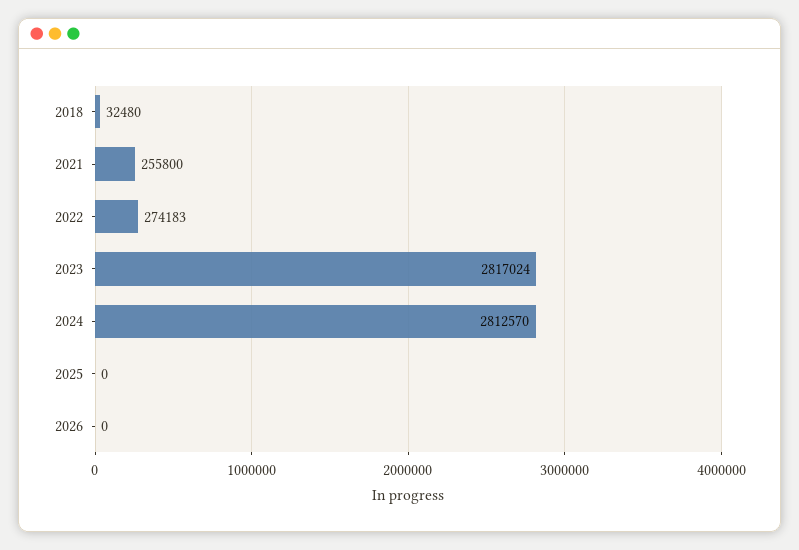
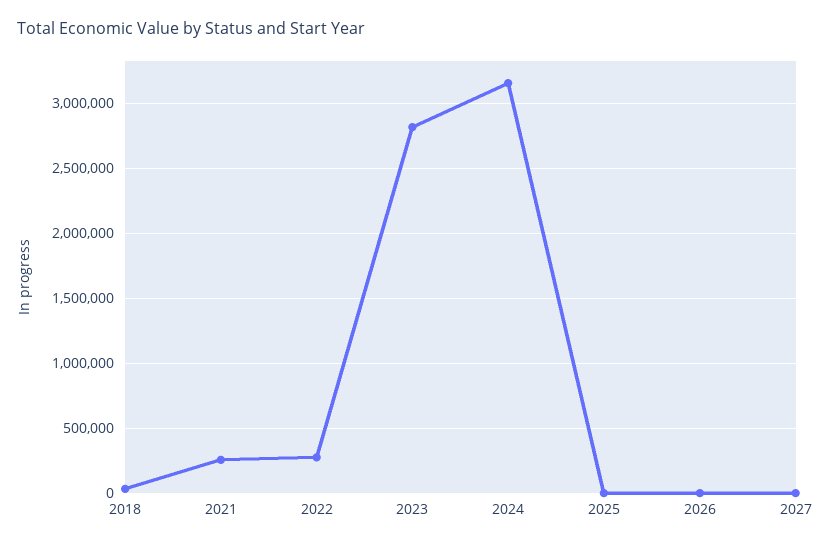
2024: 2812570 -> 3150000
2027: none -> 0

